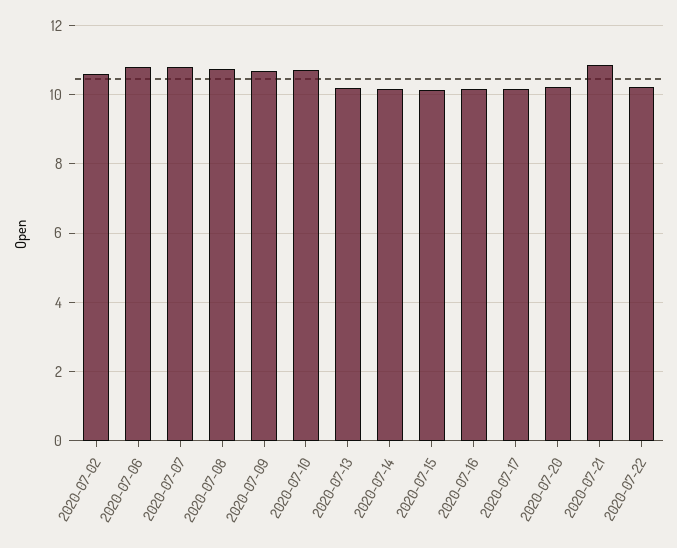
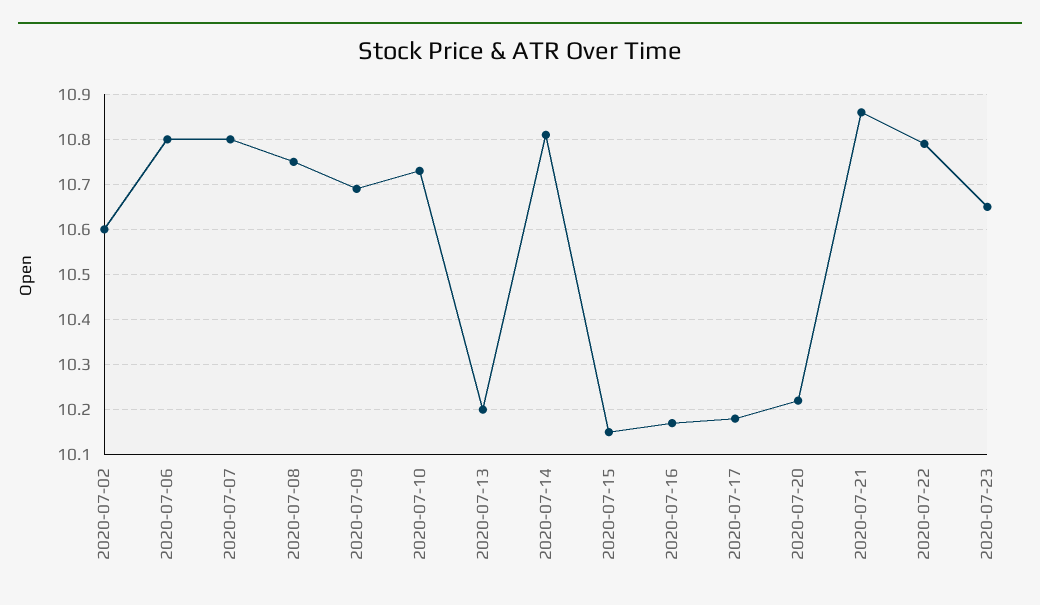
2020-07-14: 10.2 -> 10.8
2020-07-22: 10.2 -> 10.8
2020-07-23: none -> 10.65

